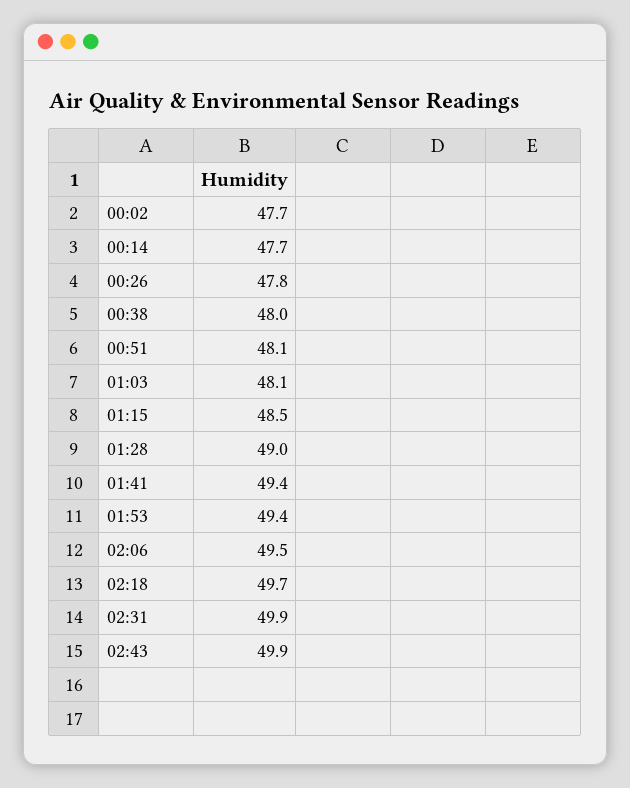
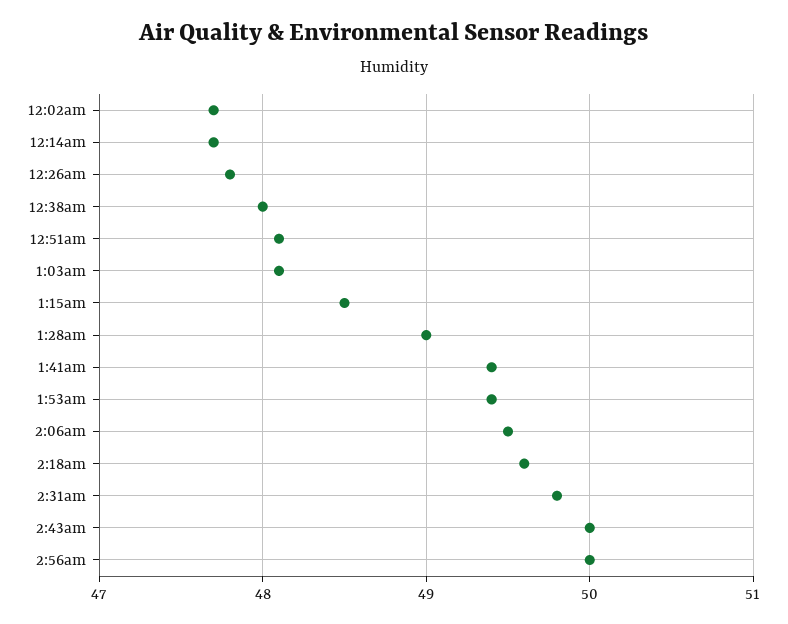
02:18: 49.7 -> 49.6
02:31: 49.9 -> 49.8
02:43: 49.9 -> 50
2:56am: none -> 50

